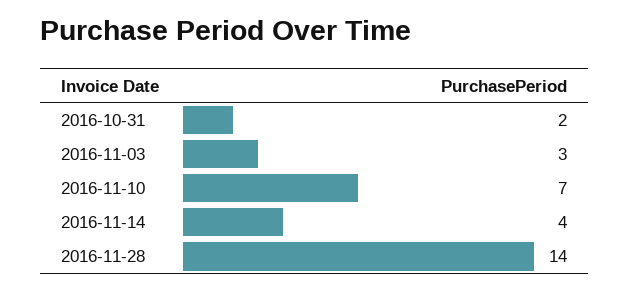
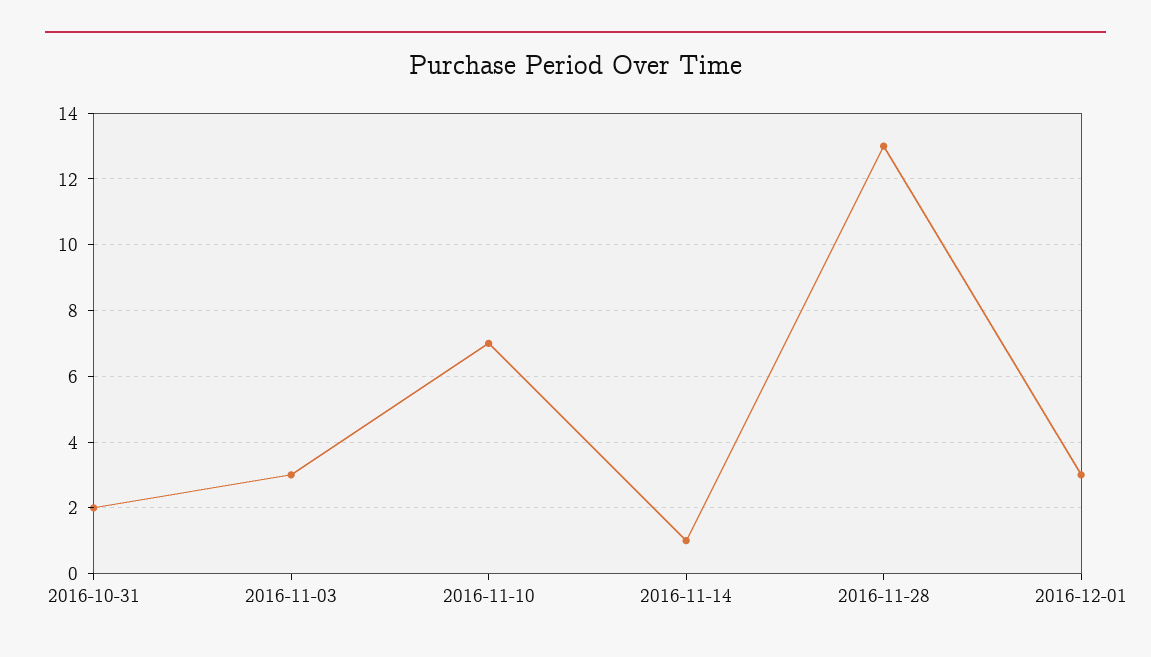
2016-11-14: 4 -> 1
2016-11-28: 14 -> 13
2016-12-01: none -> 3

